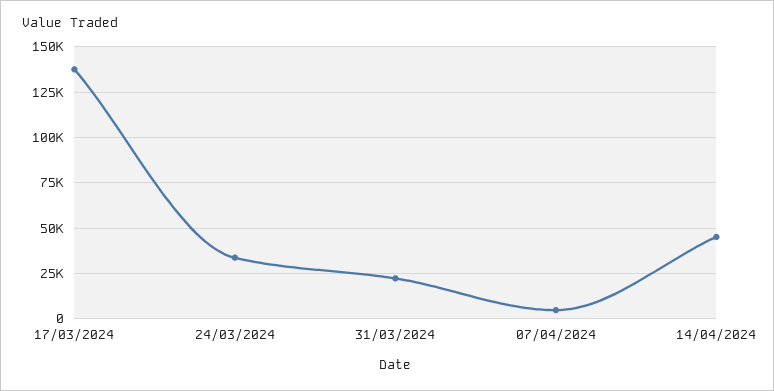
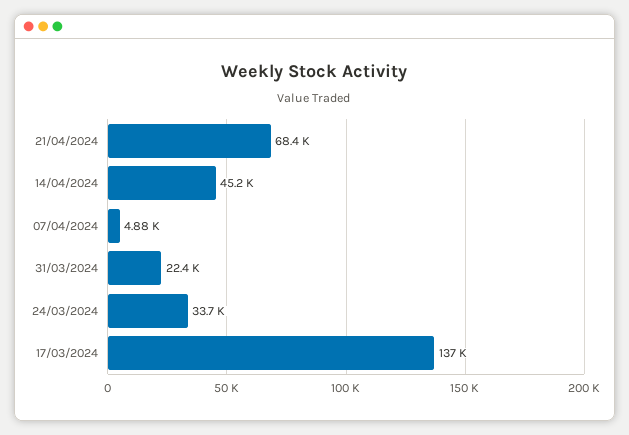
21/04/2024: none -> 68400

